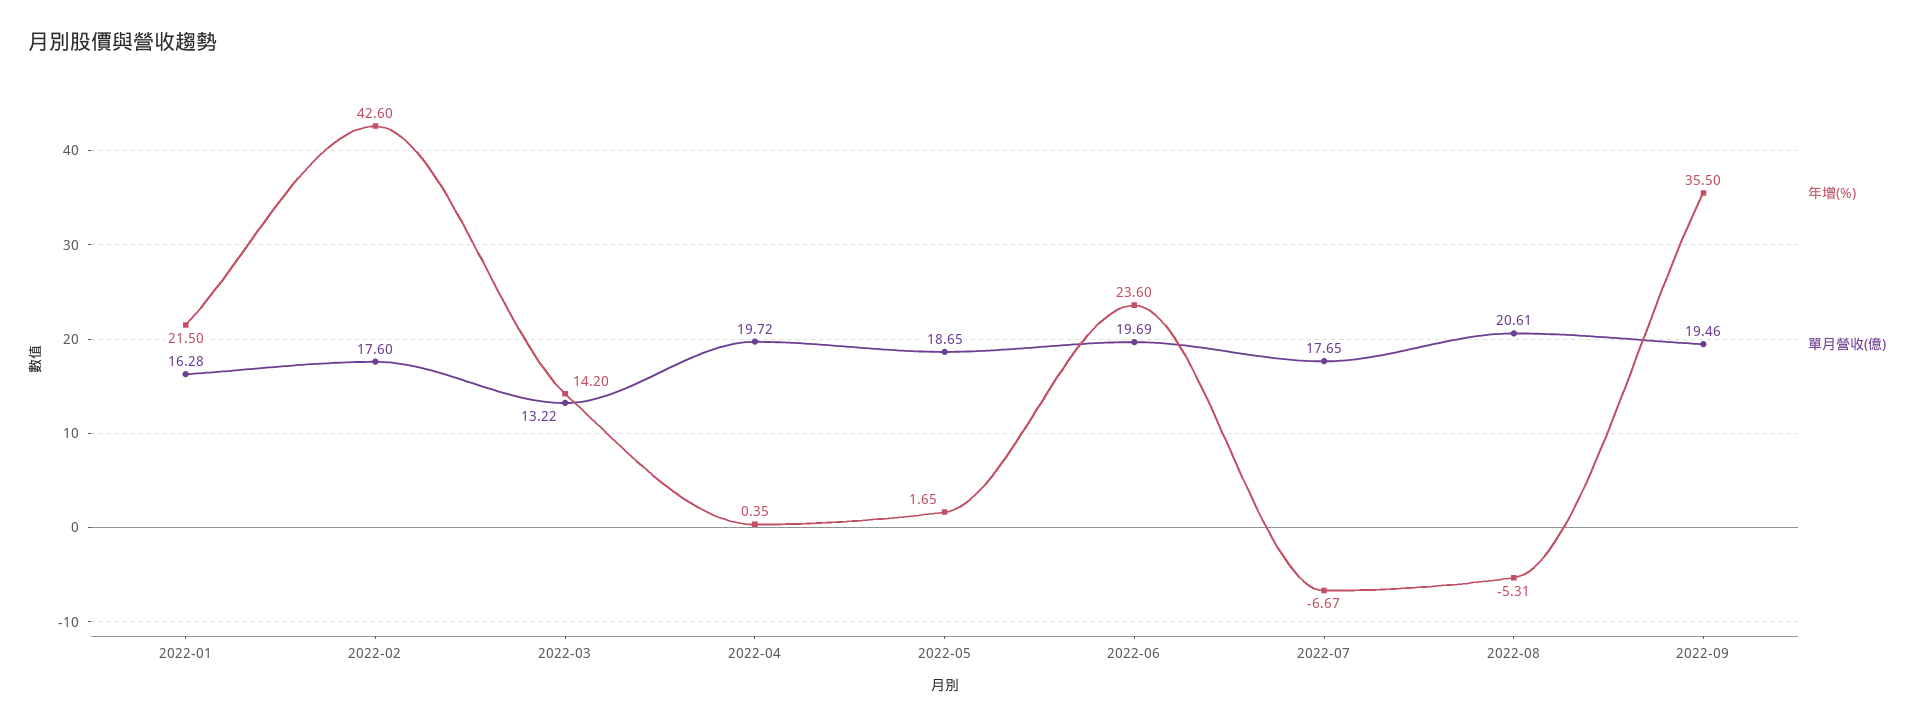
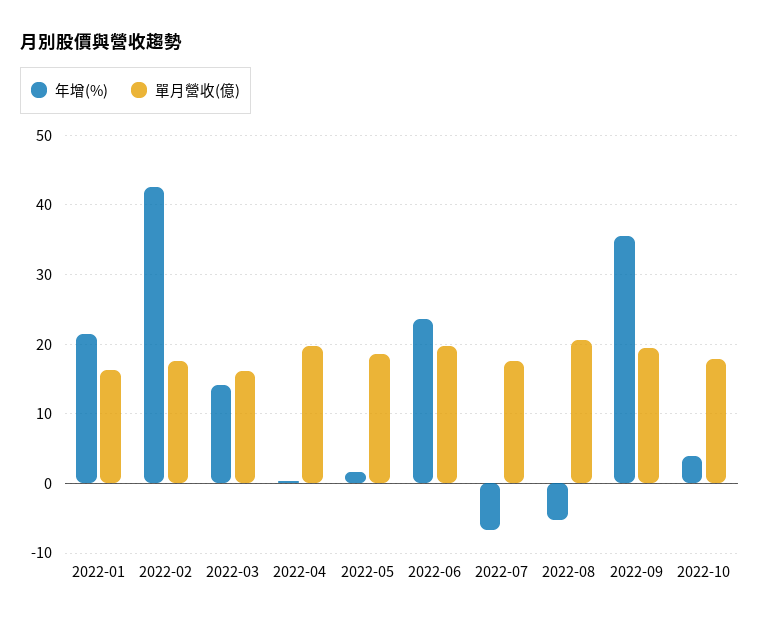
單月營收(億), 2022-03: 13.22 -> 16
年增(%), 2022-10: none -> 4
單月營收(億), 2022-10: none -> 18

